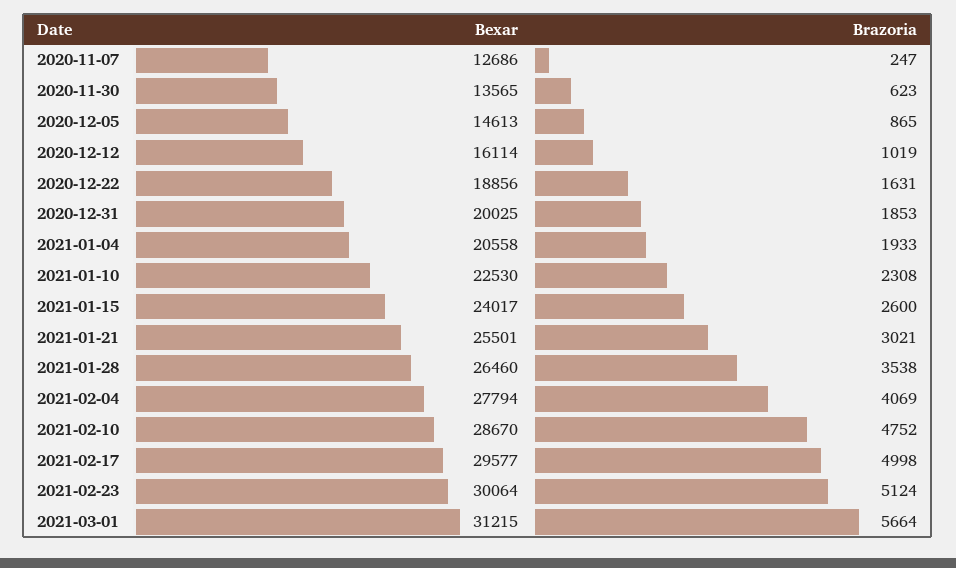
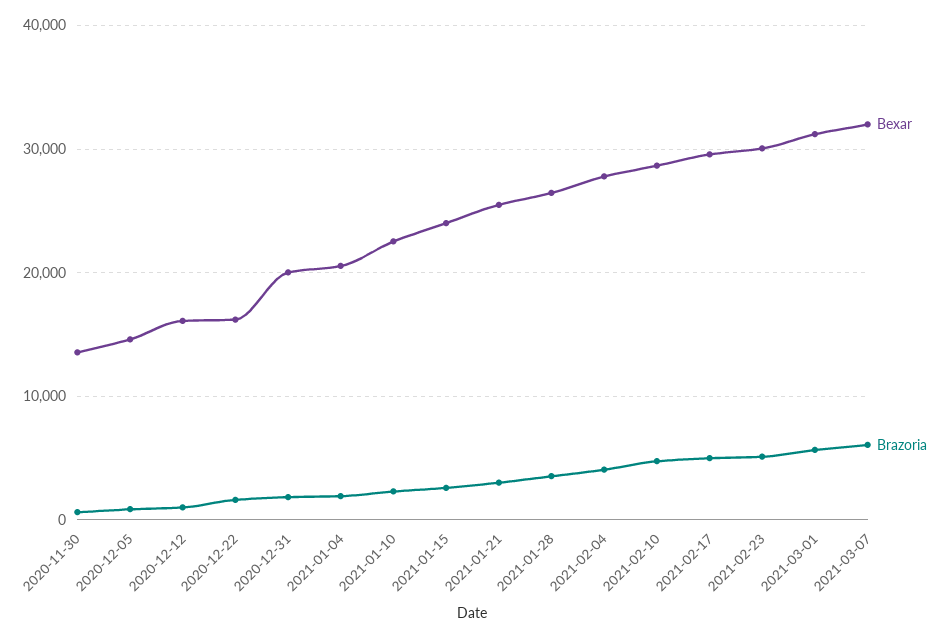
Bexar, 2020-11-07: 12686 -> none
Brazoria, 2020-11-07: 247 -> none
Bexar, 2020-12-22: 18856 -> 16000
Bexar, 2021-03-07: none -> 32000
Brazoria, 2021-03-07: none -> 6000

